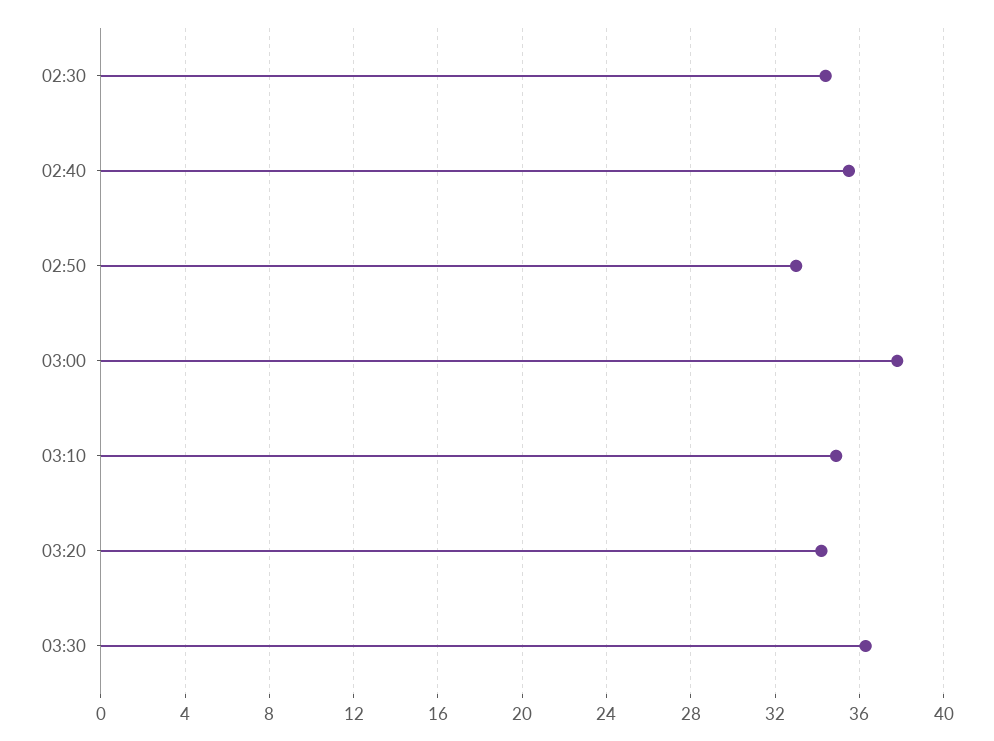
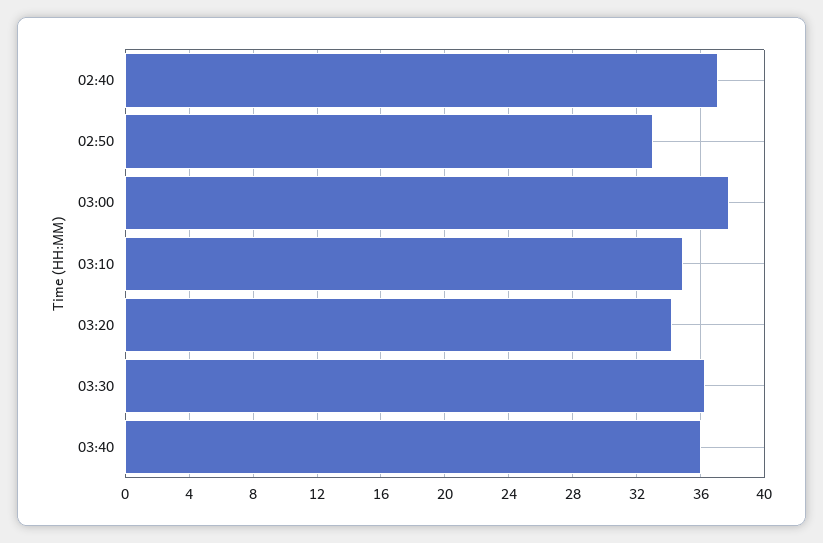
02:30: 34.5 -> none
02:40: 35.5 -> 37
03:40: none -> 36

